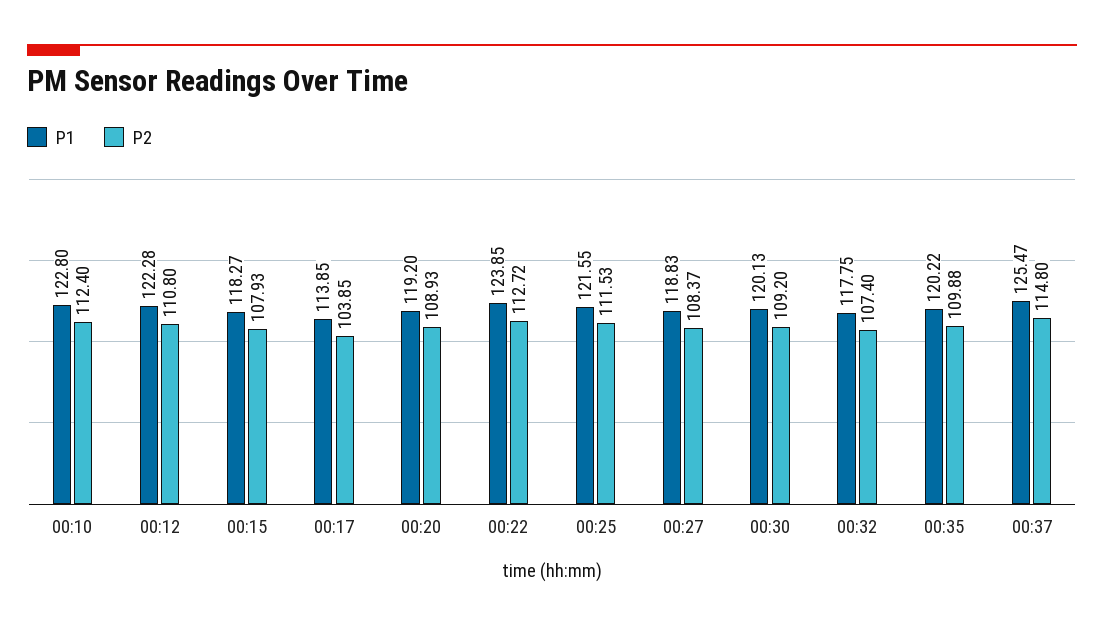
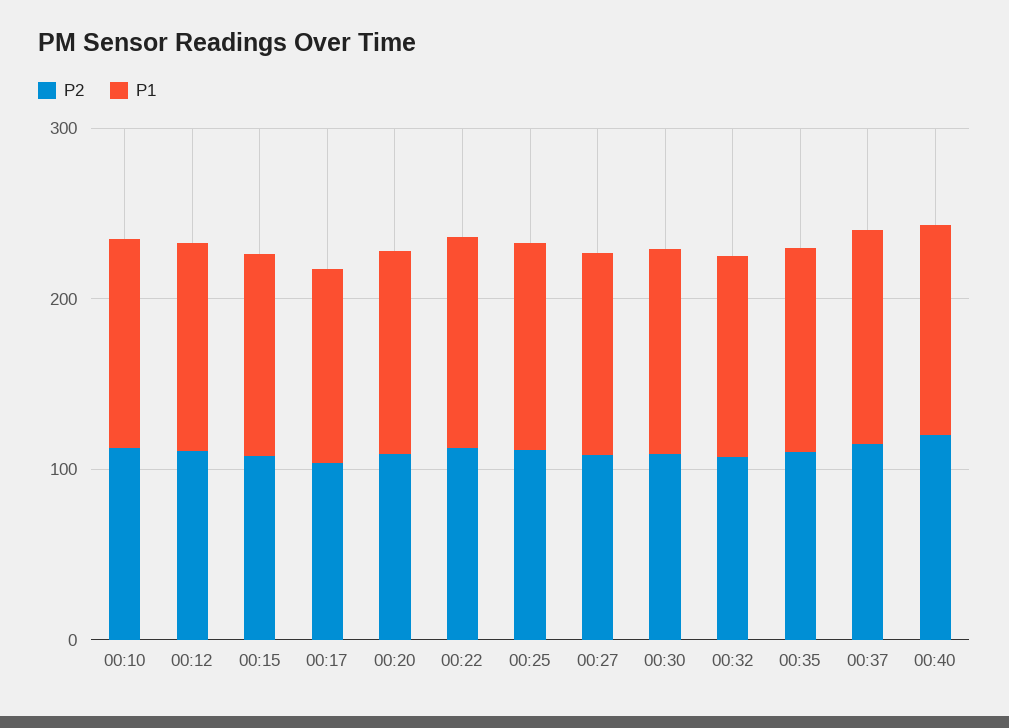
P2, 00:40: none -> 120
P1, 00:40: none -> 120

